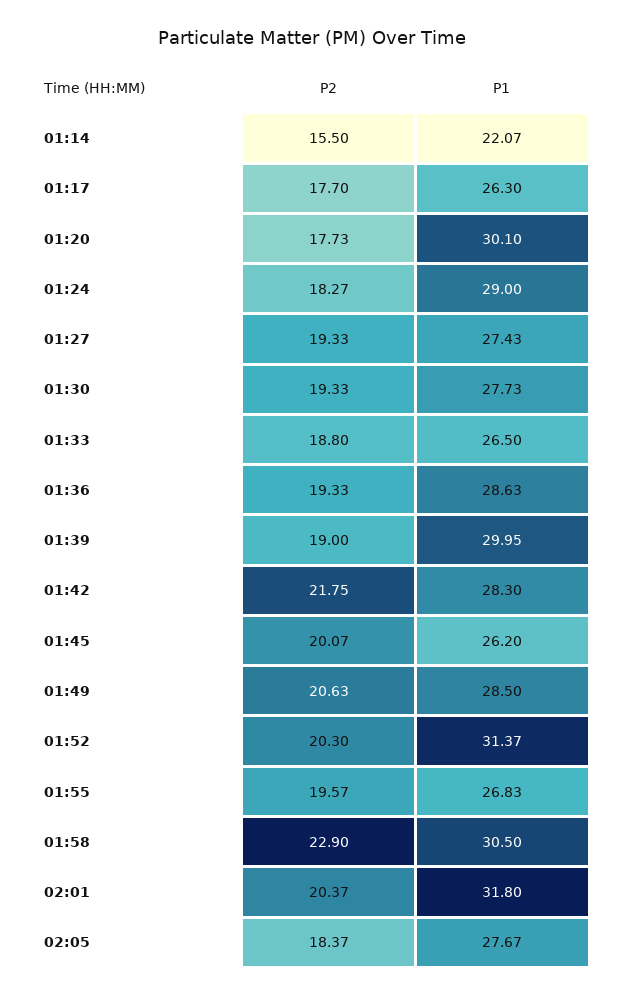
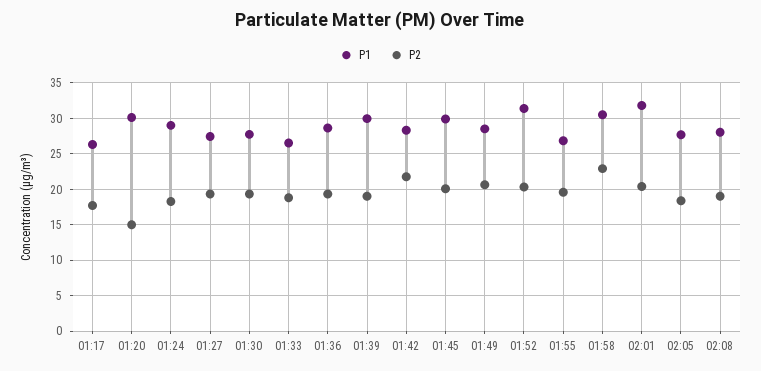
P2, 01:14: 15.5 -> none
P1, 01:14: 22.07 -> none
P2, 01:20: 17.73 -> 15
P1, 01:45: 26.2 -> 30
P1, 02:08: none -> 28
P2, 02:08: none -> 19

